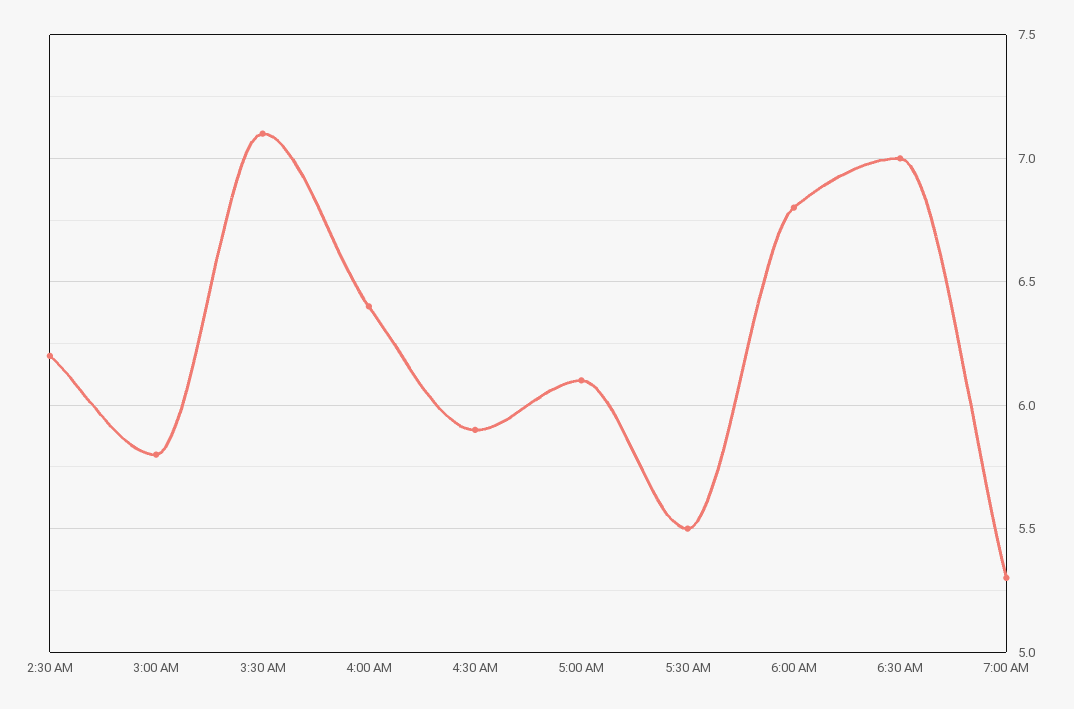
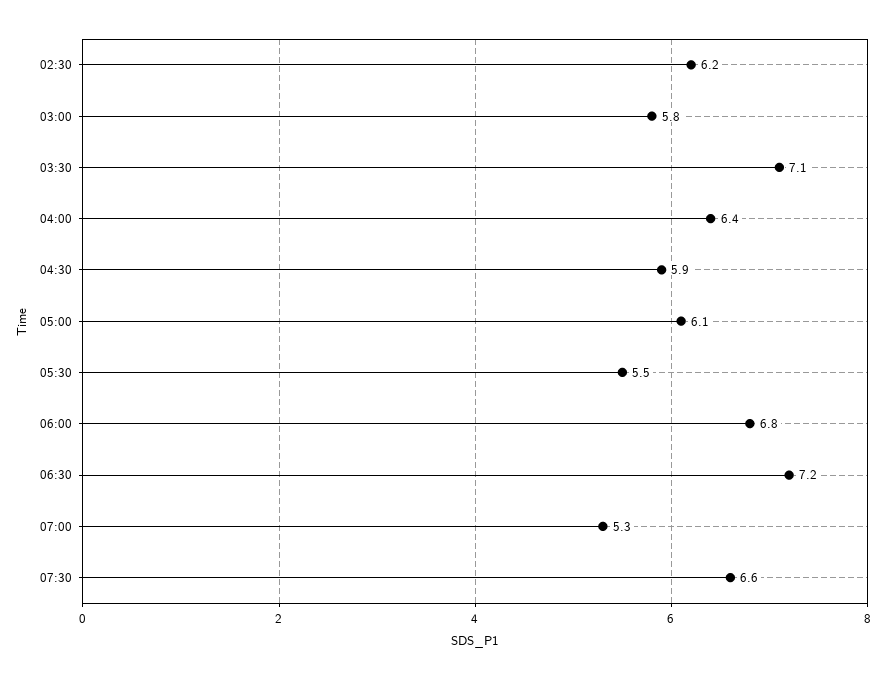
6:30 AM: 7 -> 7.2
07:30: none -> 6.6

